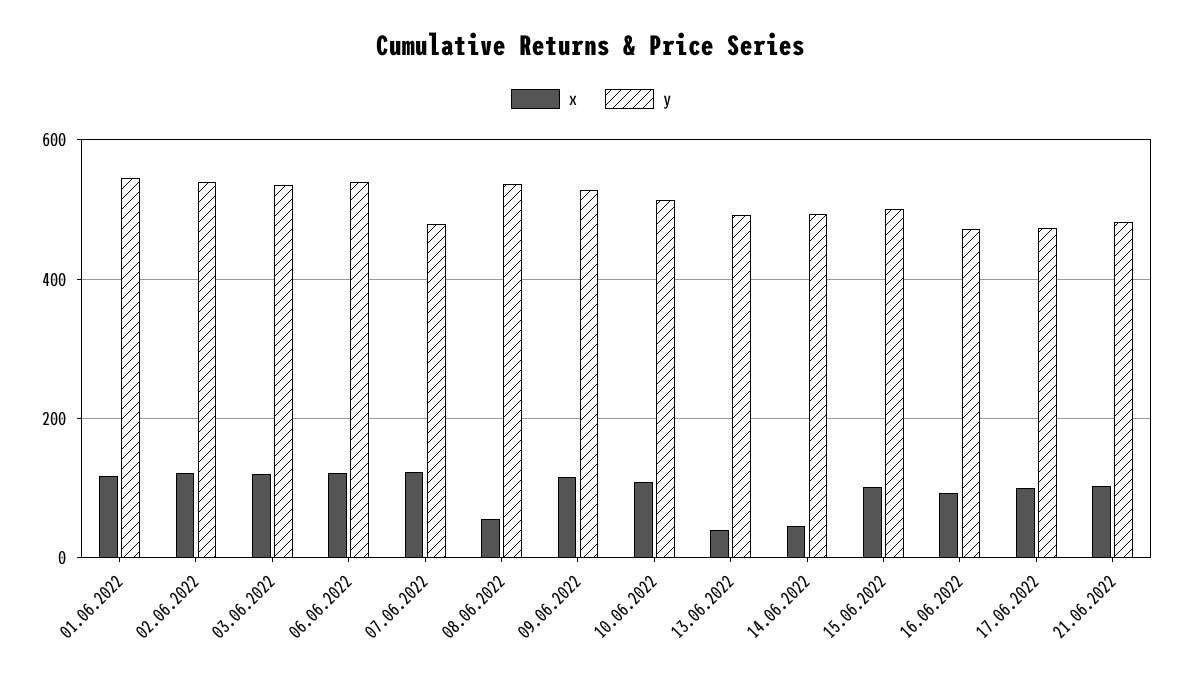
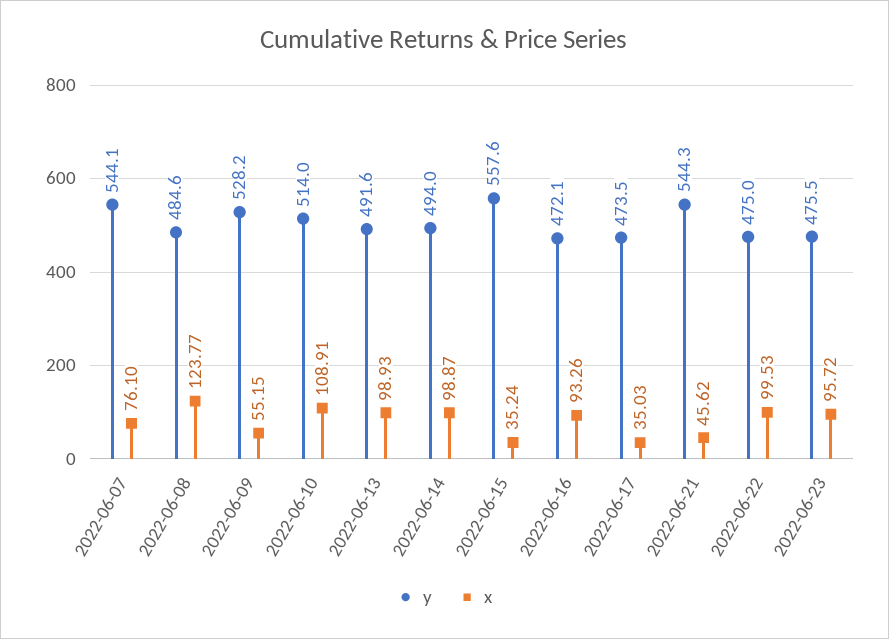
x, 01.06.2022: 120 -> none
y, 01.06.2022: 540 -> none
x, 02.06.2022: 120 -> none
y, 02.06.2022: 540 -> none
x, 03.06.2022: 120 -> none
y, 03.06.2022: 540 -> none
x, 06.06.2022: 120 -> none
y, 06.06.2022: 540 -> none
x, 07.06.2022: 120 -> 76.1
y, 07.06.2022: 480 -> 544.1
x, 08.06.2022: 60 -> 123.77
y, 08.06.2022: 540 -> 484.6
x, 09.06.2022: 120 -> 55.15
x, 13.06.2022: 40 -> 98.93
x, 14.06.2022: 40 -> 98.87
x, 15.06.2022: 100 -> 35.24
y, 15.06.2022: 500 -> 557.6
x, 17.06.2022: 100 -> 35.03
x, 21.06.2022: 100 -> 45.62
y, 21.06.2022: 480 -> 544.3
y, 2022-06-22: none -> 475
x, 2022-06-22: none -> 99.53
y, 2022-06-23: none -> 475.5
x, 2022-06-23: none -> 95.72

